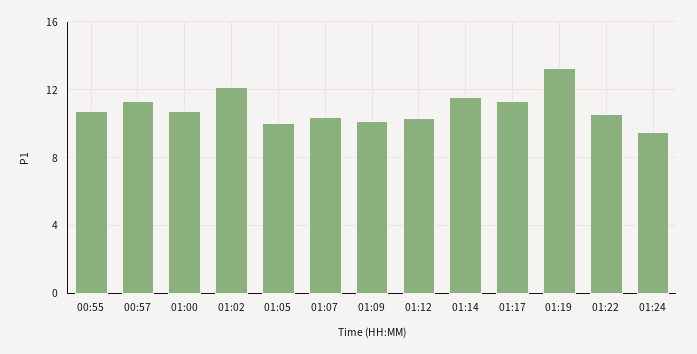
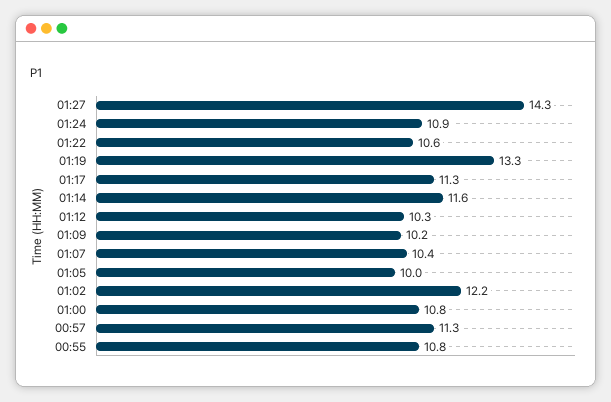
01:24: 9.5 -> 10.9
01:27: none -> 14.3

